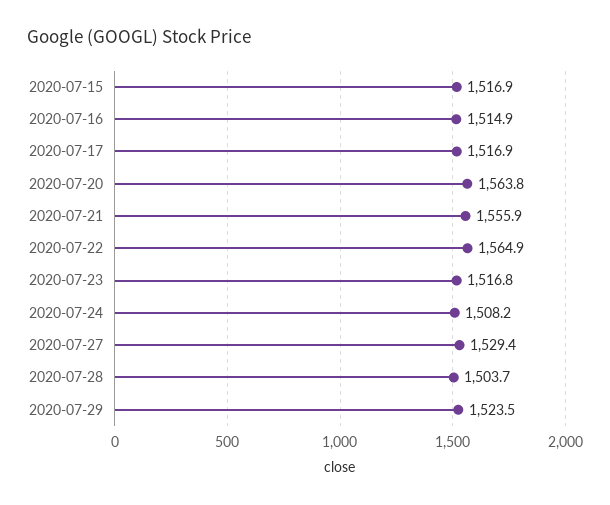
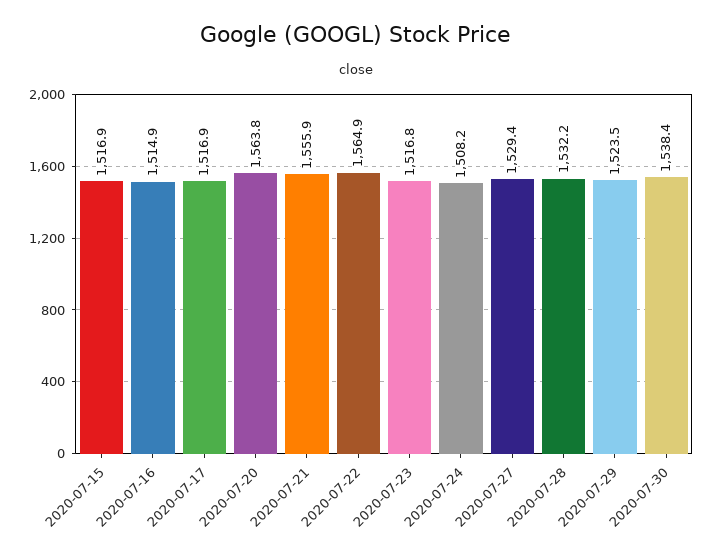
2020-07-28: 1503.7 -> 1532.2
2020-07-30: none -> 1538.4

